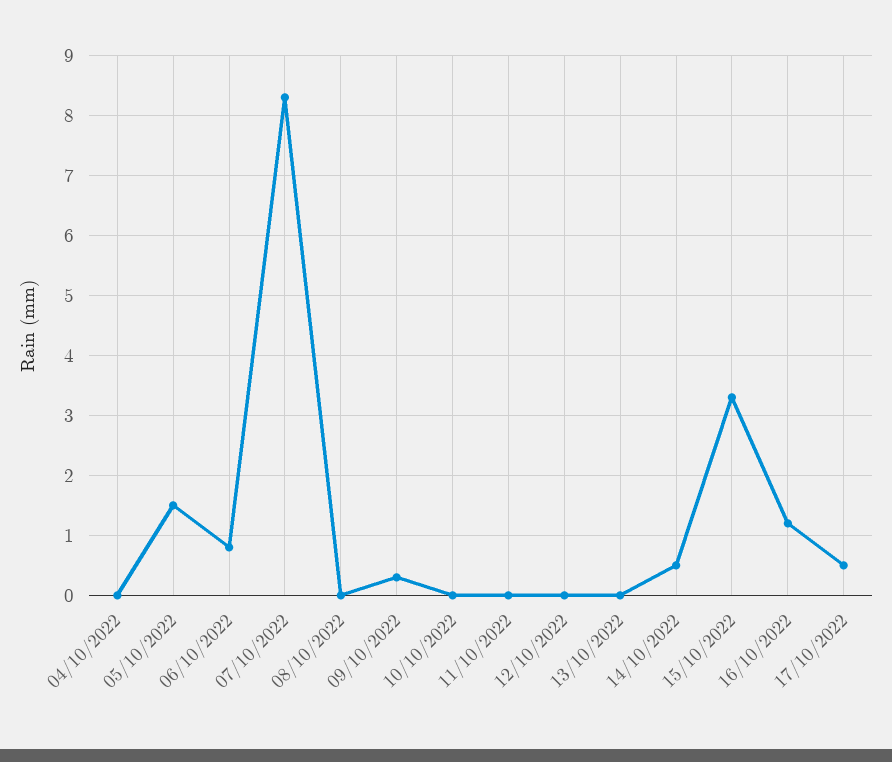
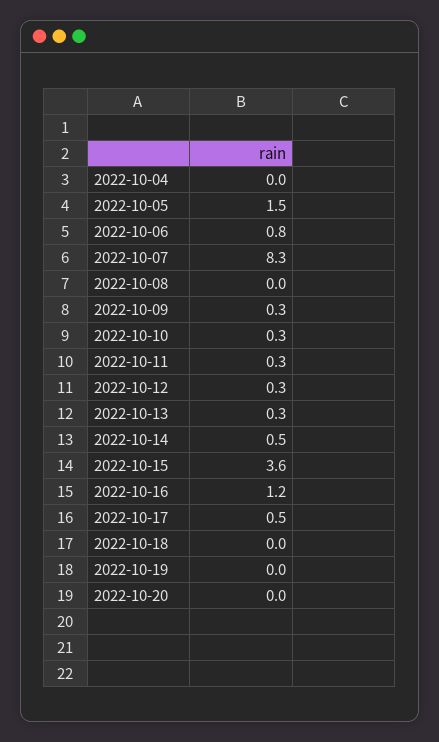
10/10/2022: 0 -> 0.3
11/10/2022: 0 -> 0.3
12/10/2022: 0 -> 0.3
13/10/2022: 0 -> 0.3
15/10/2022: 3.3 -> 3.6
2022-10-18: none -> 0
2022-10-19: none -> 0
2022-10-20: none -> 0

